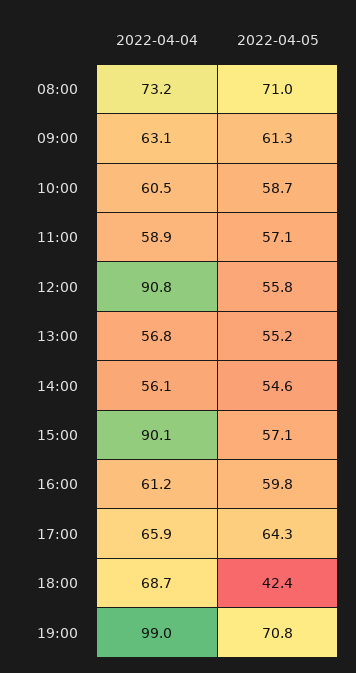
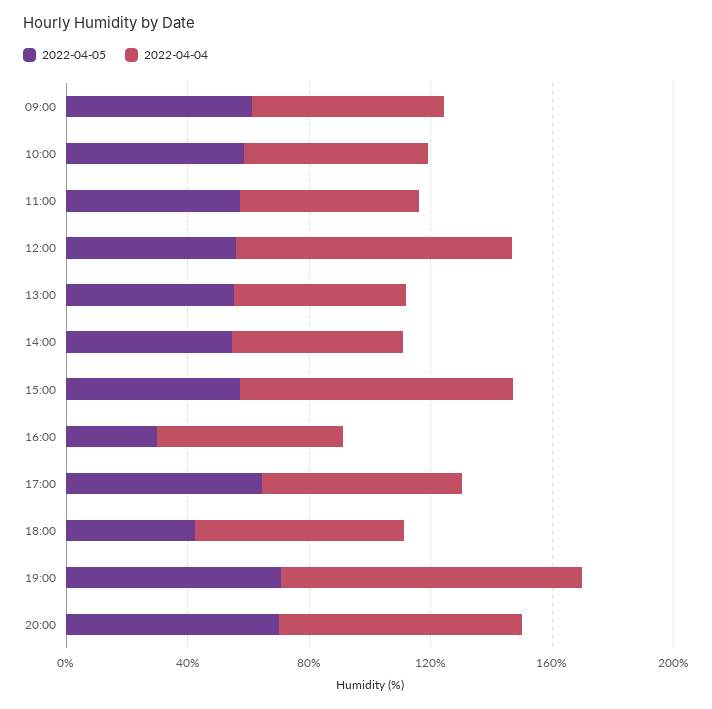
2022-04-04, 08:00: 73.2 -> none
2022-04-05, 08:00: 71 -> none
2022-04-05, 16:00: 59.8 -> 30
2022-04-05, 20:00: none -> 70
2022-04-04, 20:00: none -> 80

